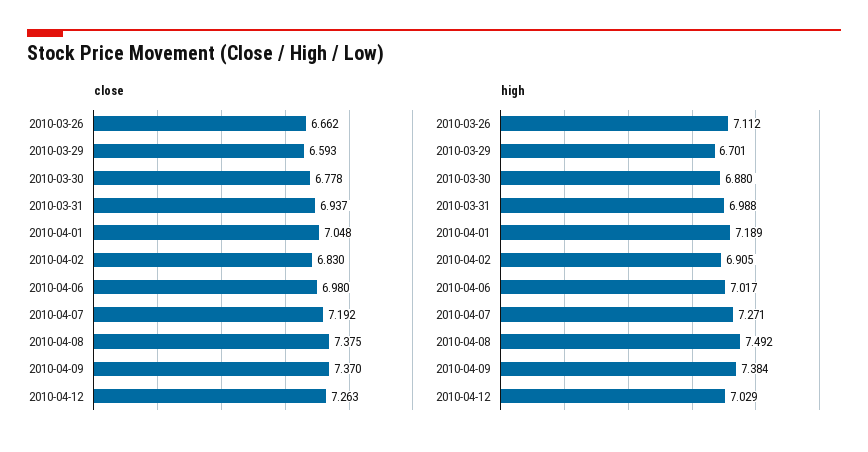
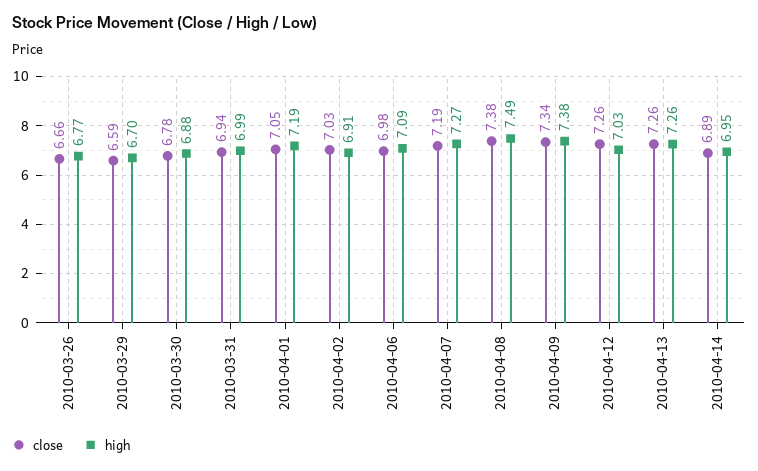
close, 2010-04-02: 6.83 -> 7.03
close, 2010-04-09: 7.37 -> 7.34
high, 2010-03-26: 7.112 -> 6.77
high, 2010-04-06: 7.017 -> 7.09
close, 2010-04-13: none -> 7.26
high, 2010-04-13: none -> 7.26
close, 2010-04-14: none -> 6.89
high, 2010-04-14: none -> 6.95

